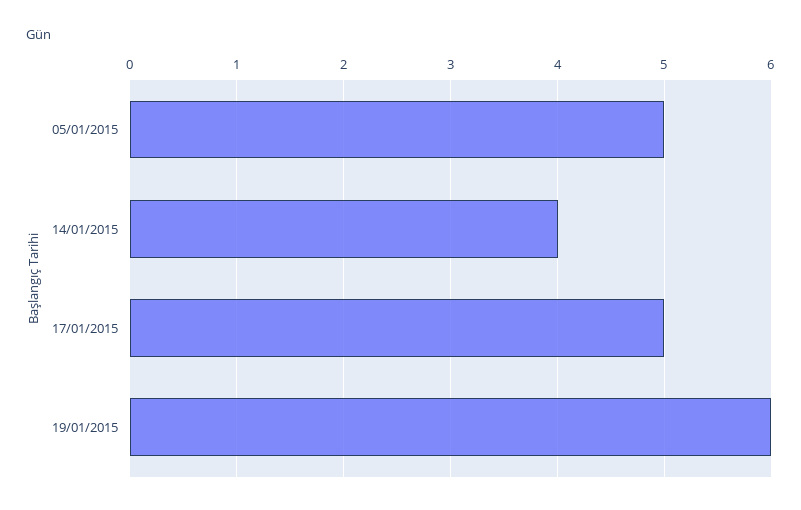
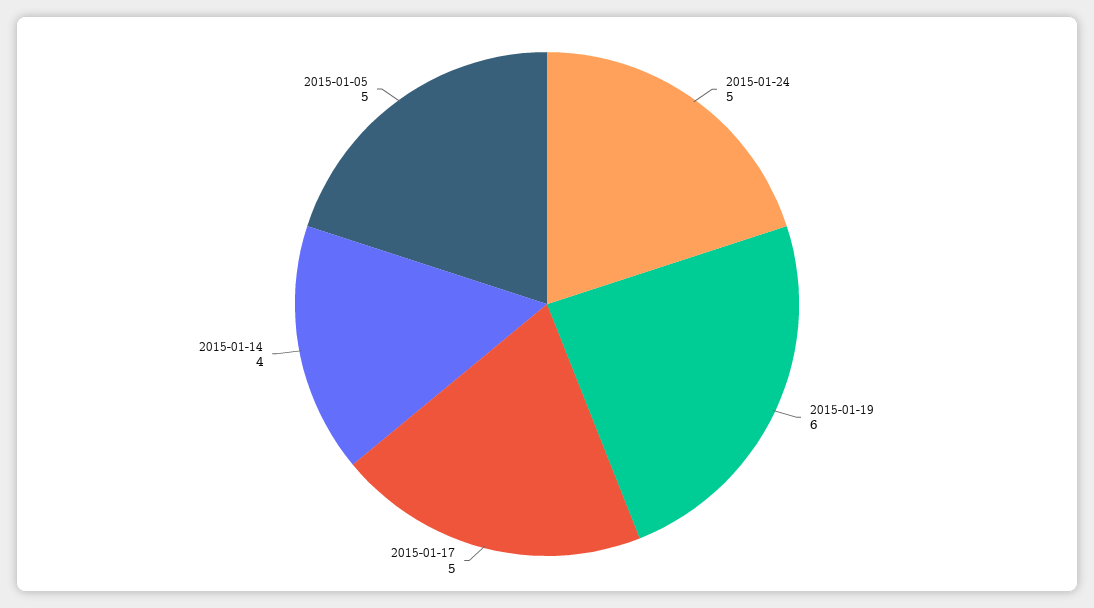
2015-01-24: none -> 5

